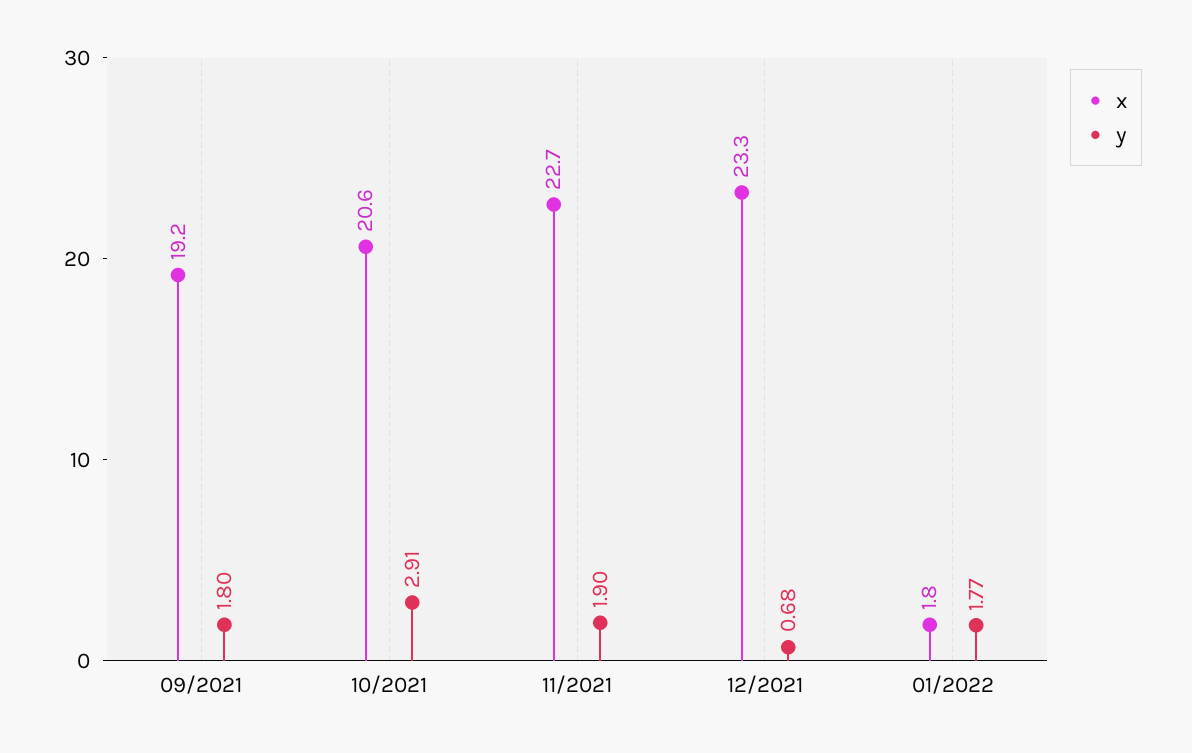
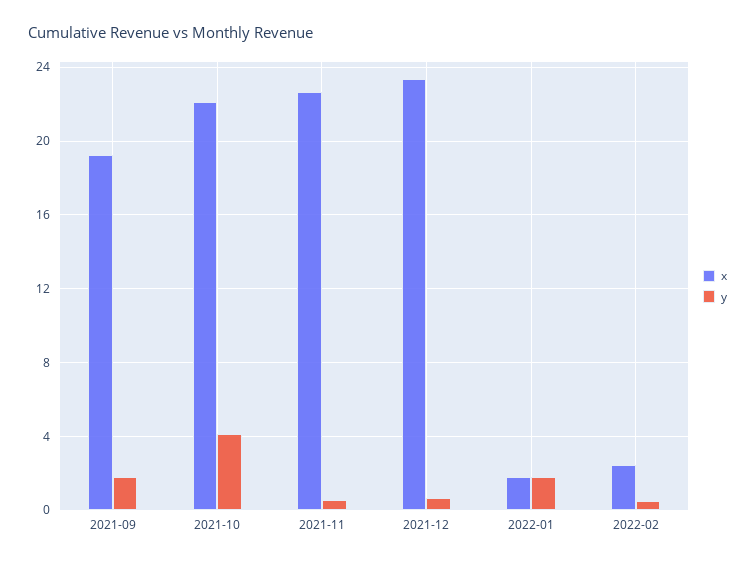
x, 10/2021: 20.6 -> 22
y, 10/2021: 2.91 -> 4
y, 11/2021: 1.9 -> 0.5
x, 2022-02: none -> 2.5
y, 2022-02: none -> 0.5

